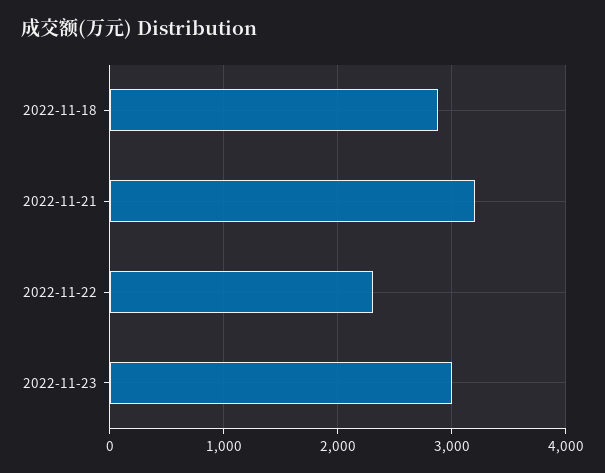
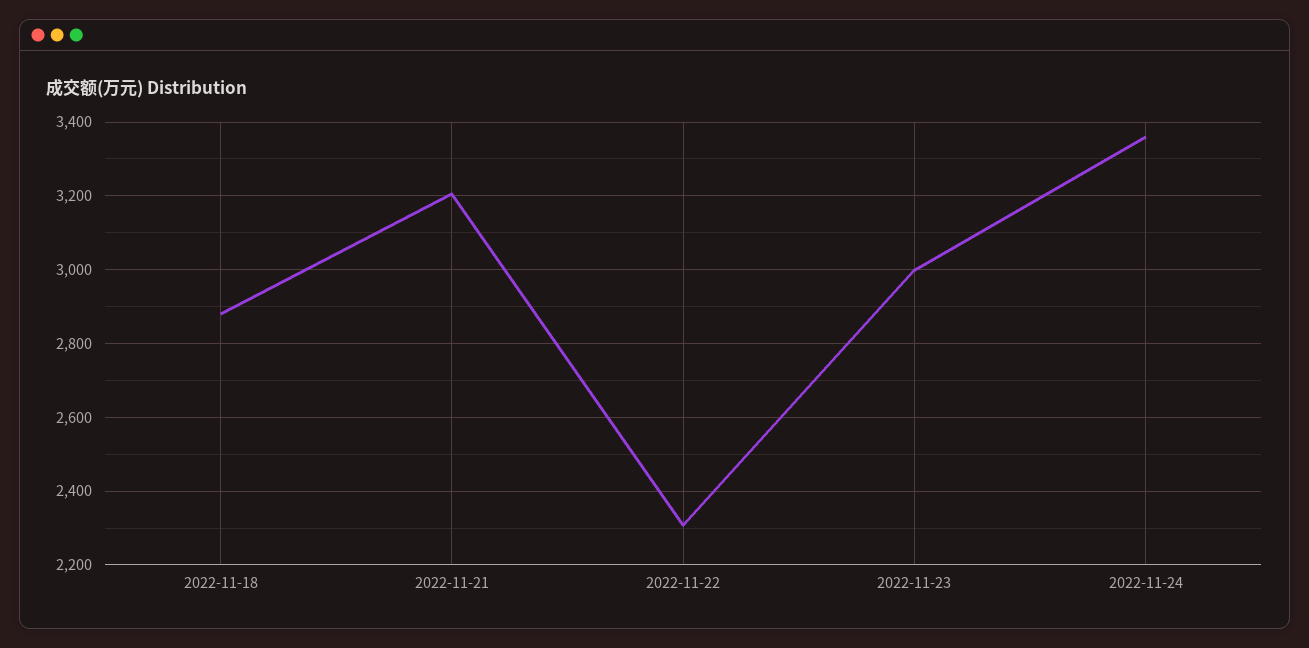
2022-11-24: none -> 3360

